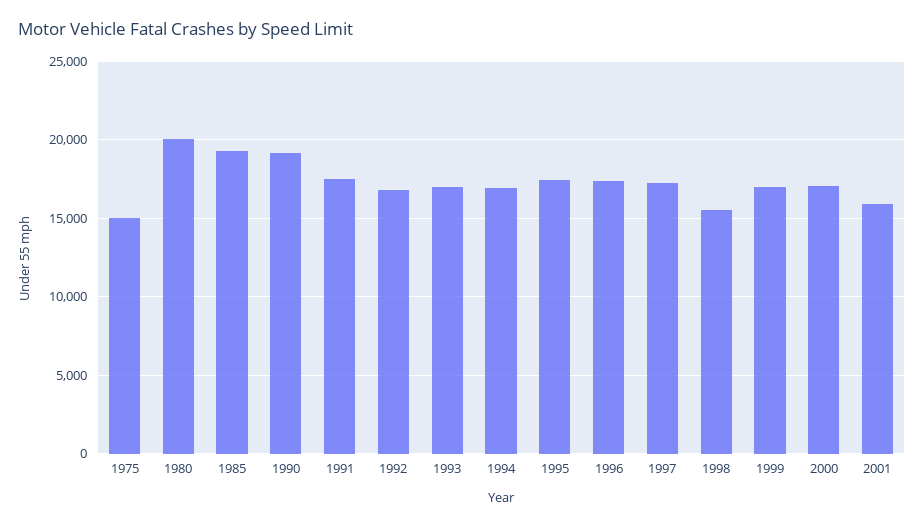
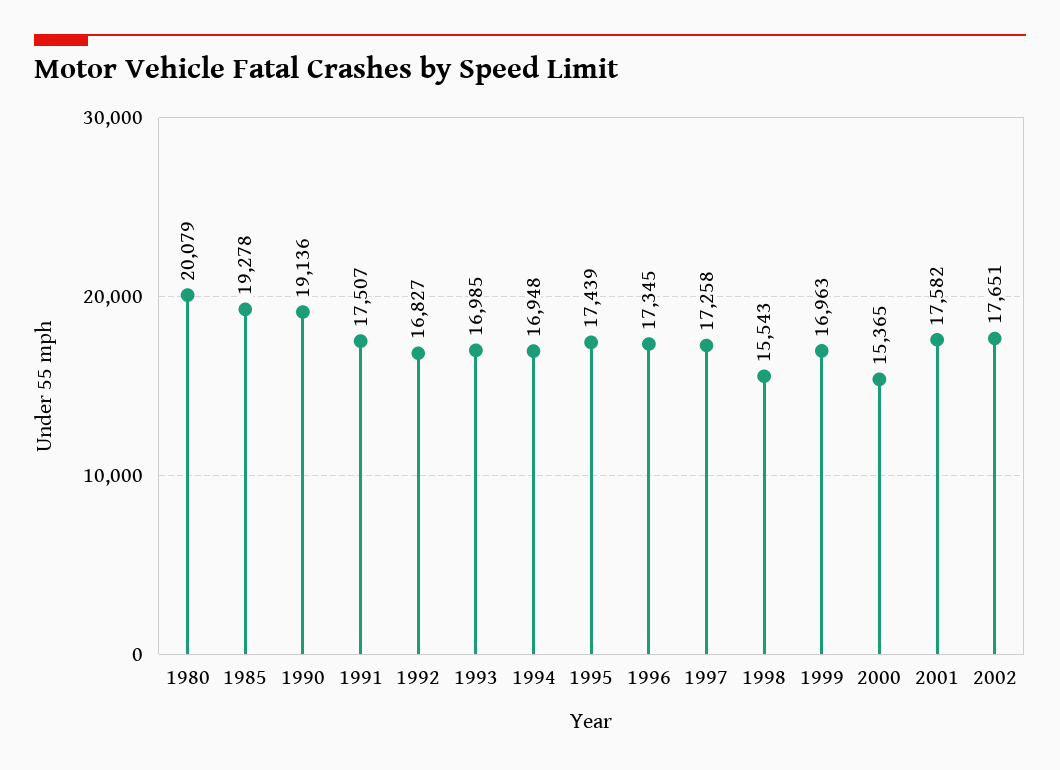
1975: 15000 -> none
2000: 17000 -> 15365
2001: 16000 -> 17582
2002: none -> 17651

